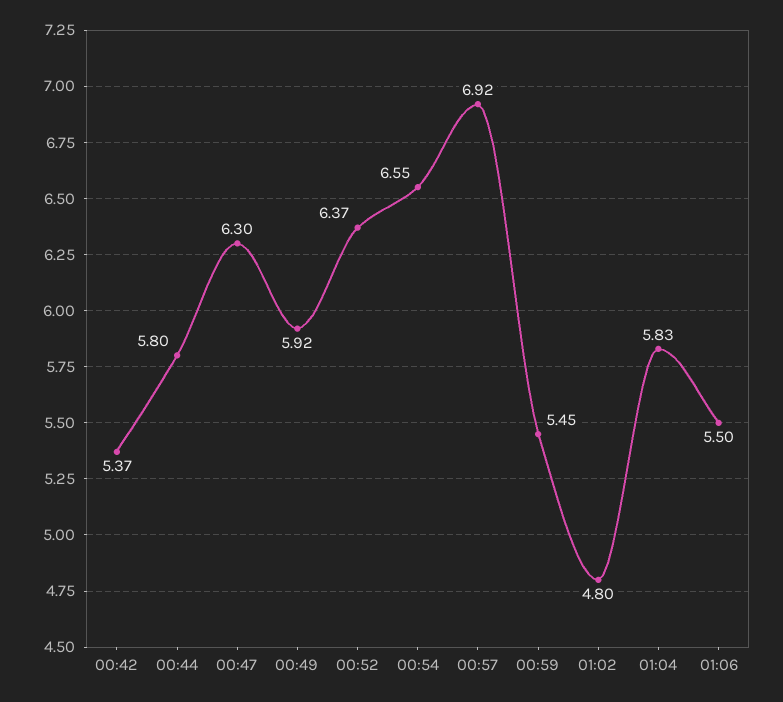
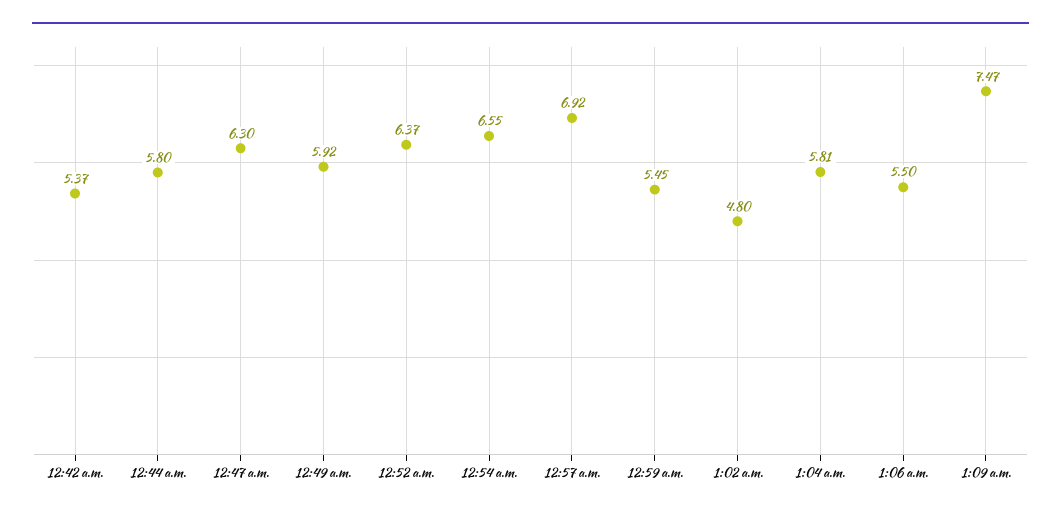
01:04: 5.83 -> 5.81
1:09 a.m.: none -> 7.47

